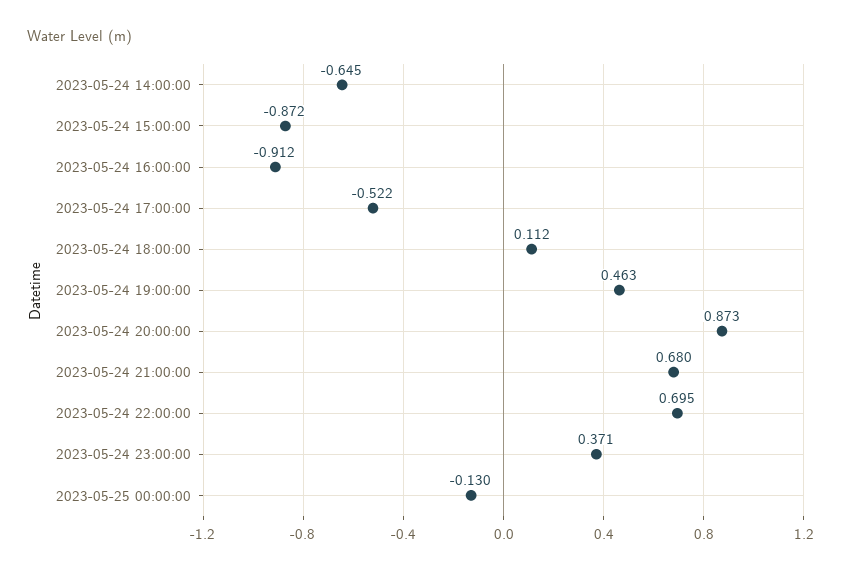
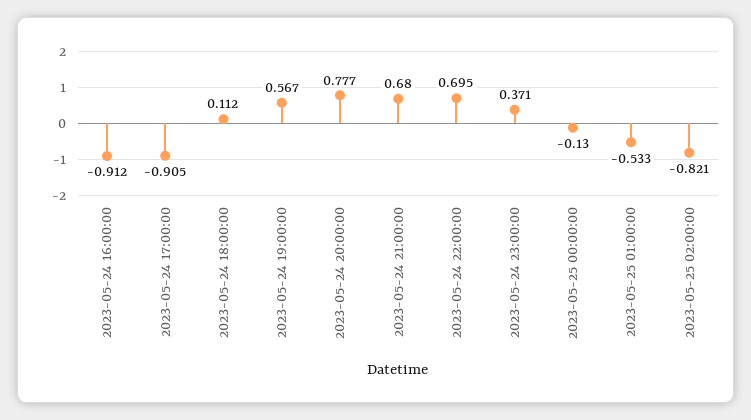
2023-05-24 14:00:00: -0.645 -> none
2023-05-24 15:00:00: -0.872 -> none
2023-05-24 17:00:00: -0.522 -> -0.905
2023-05-24 19:00:00: 0.463 -> 0.567
2023-05-24 20:00:00: 0.873 -> 0.777
2023-05-25 01:00:00: none -> -0.533
2023-05-25 02:00:00: none -> -0.821

